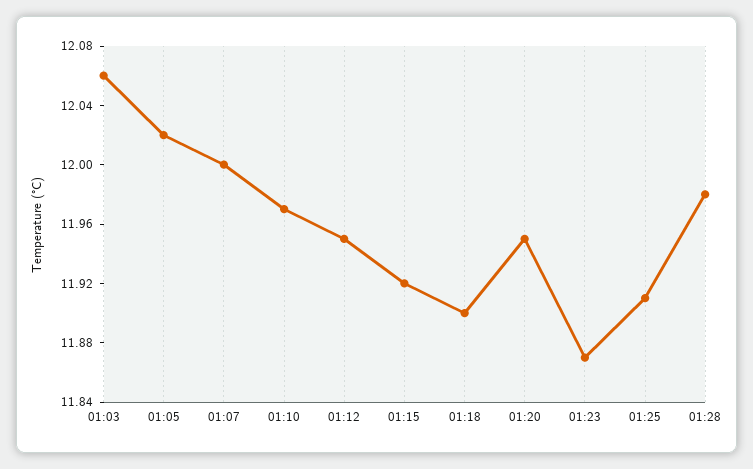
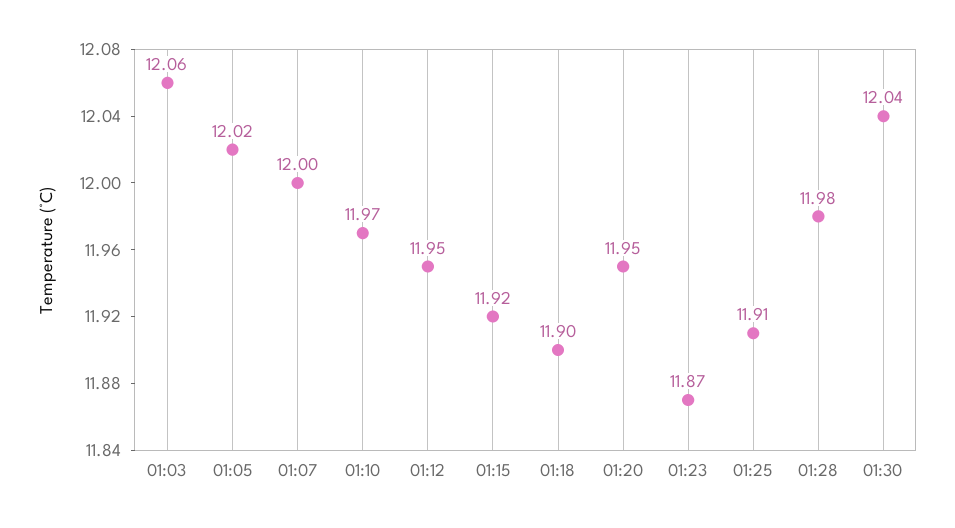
01:30: none -> 12.04

